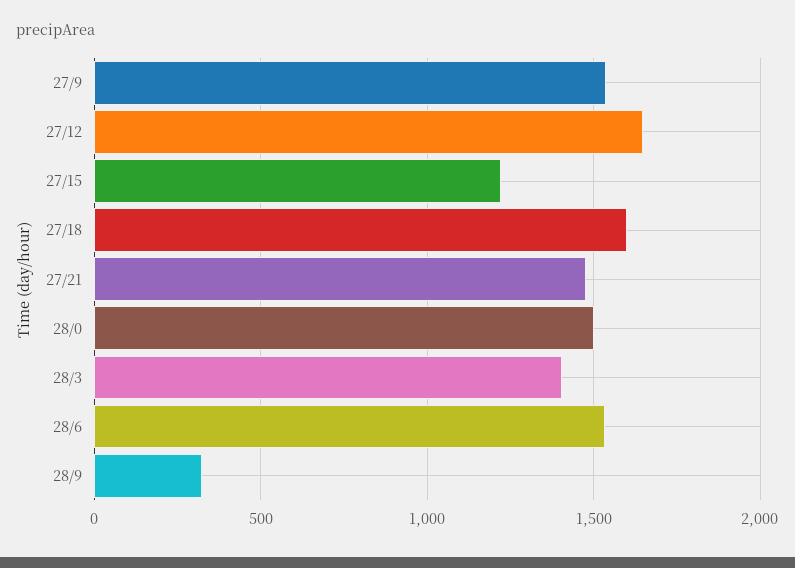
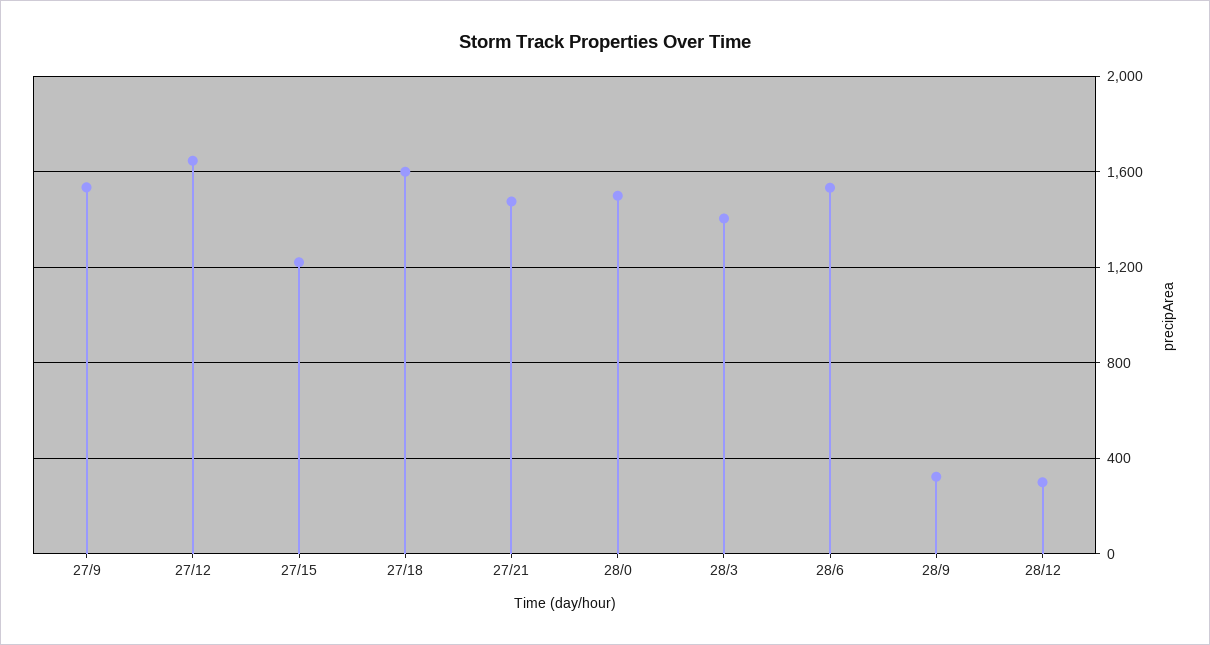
28/12: none -> 300

